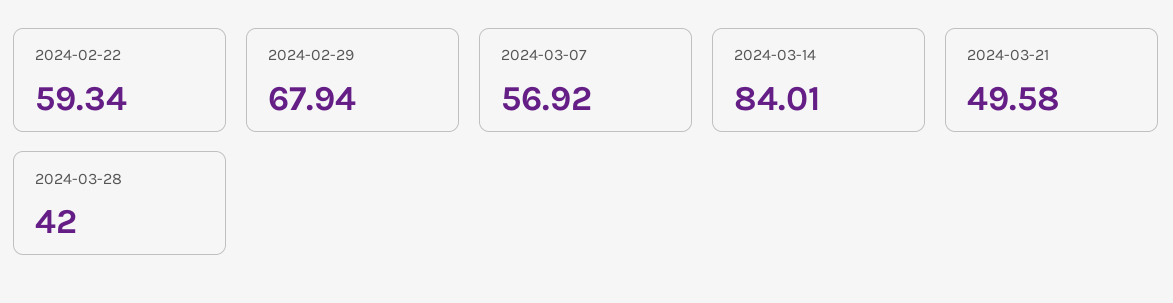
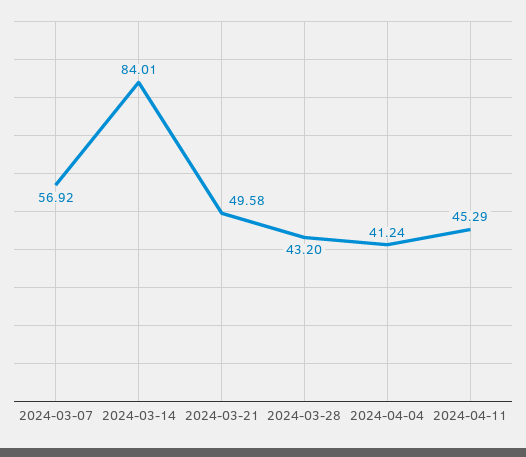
2024-02-22: 59.34 -> none
2024-02-29: 67.94 -> none
2024-03-28: 42 -> 43.2
2024-04-04: none -> 41.24
2024-04-11: none -> 45.29

